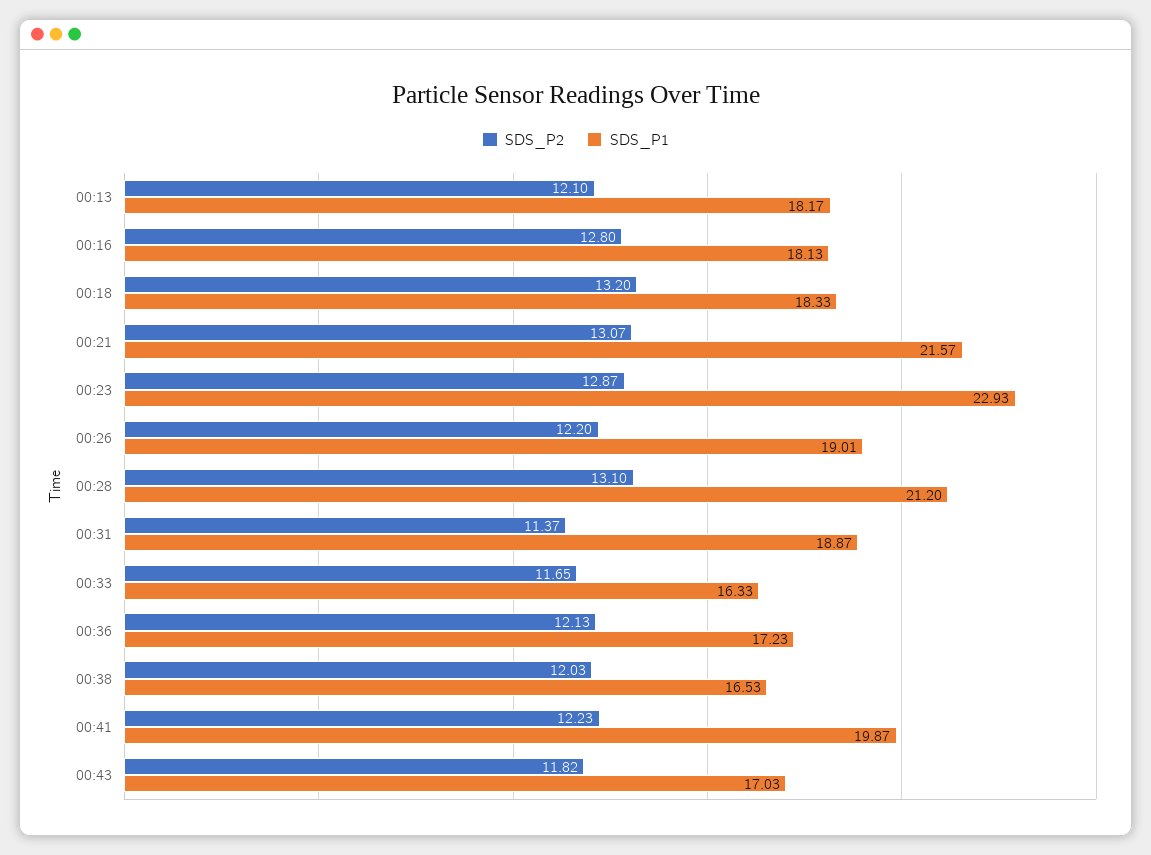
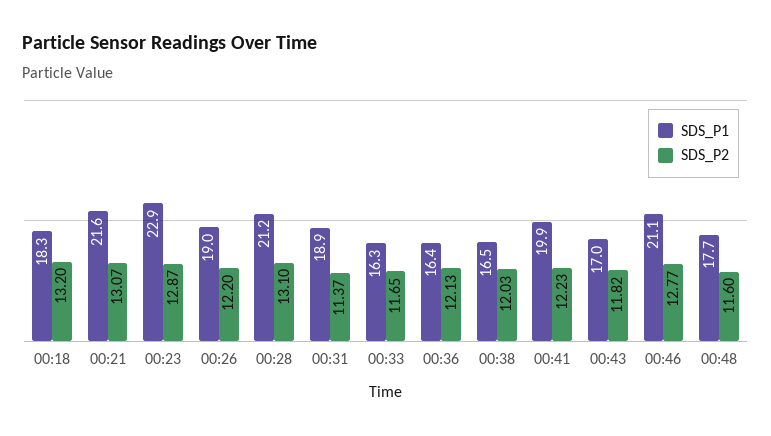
SDS_P2, 00:13: 12.1 -> none
SDS_P1, 00:13: 18.17 -> none
SDS_P2, 00:16: 12.8 -> none
SDS_P1, 00:16: 18.13 -> none
SDS_P1, 00:36: 17.23 -> 16.4
SDS_P1, 00:46: none -> 21.1
SDS_P2, 00:46: none -> 12.77
SDS_P1, 00:48: none -> 17.7
SDS_P2, 00:48: none -> 11.6

